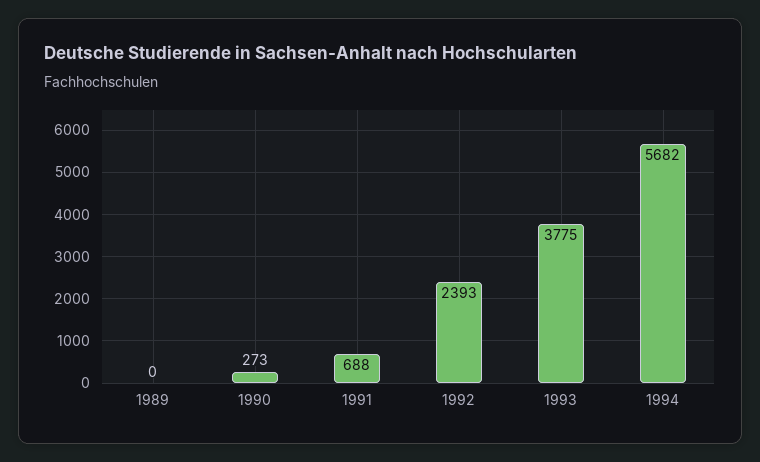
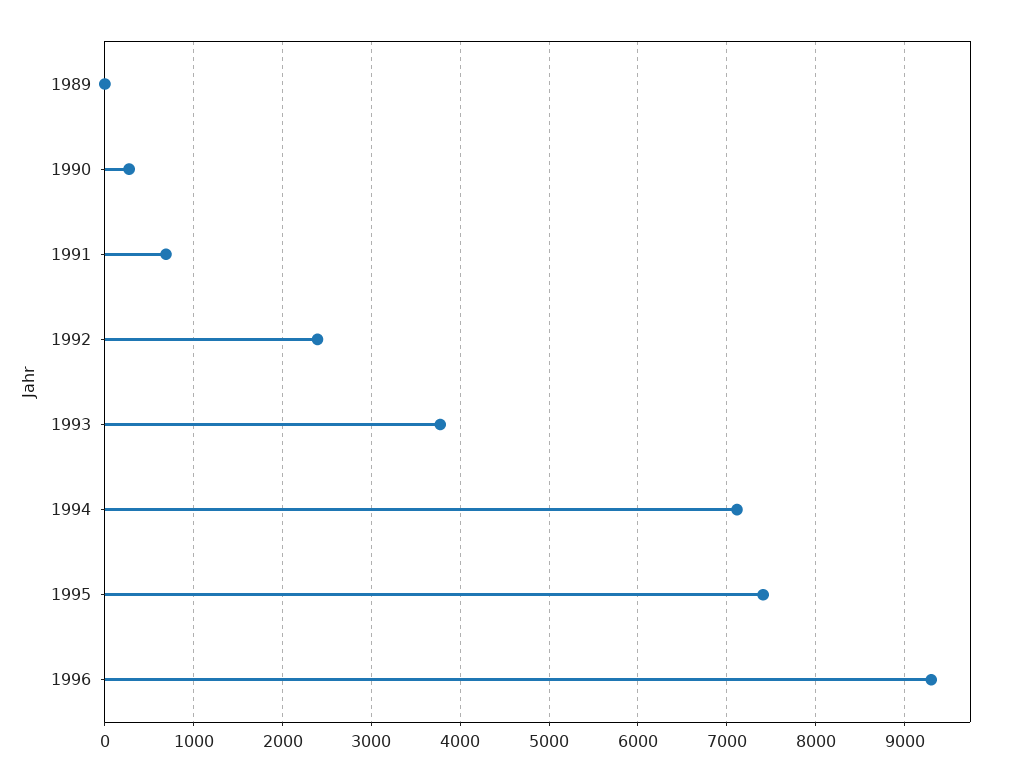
1994: 5682 -> 7100
1995: none -> 7400
1996: none -> 9300

